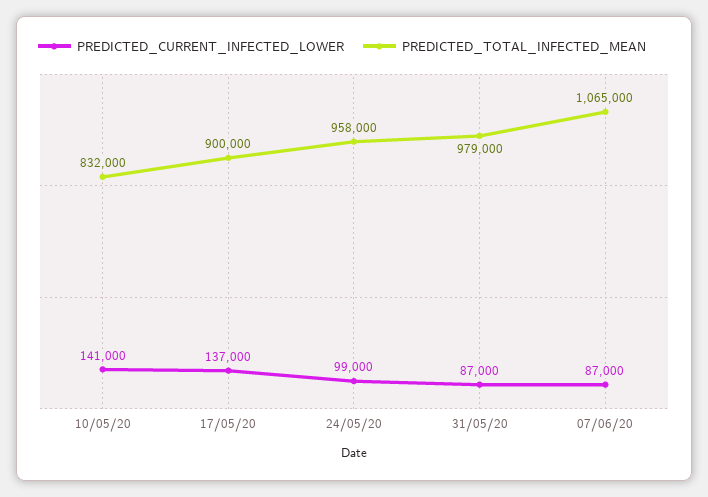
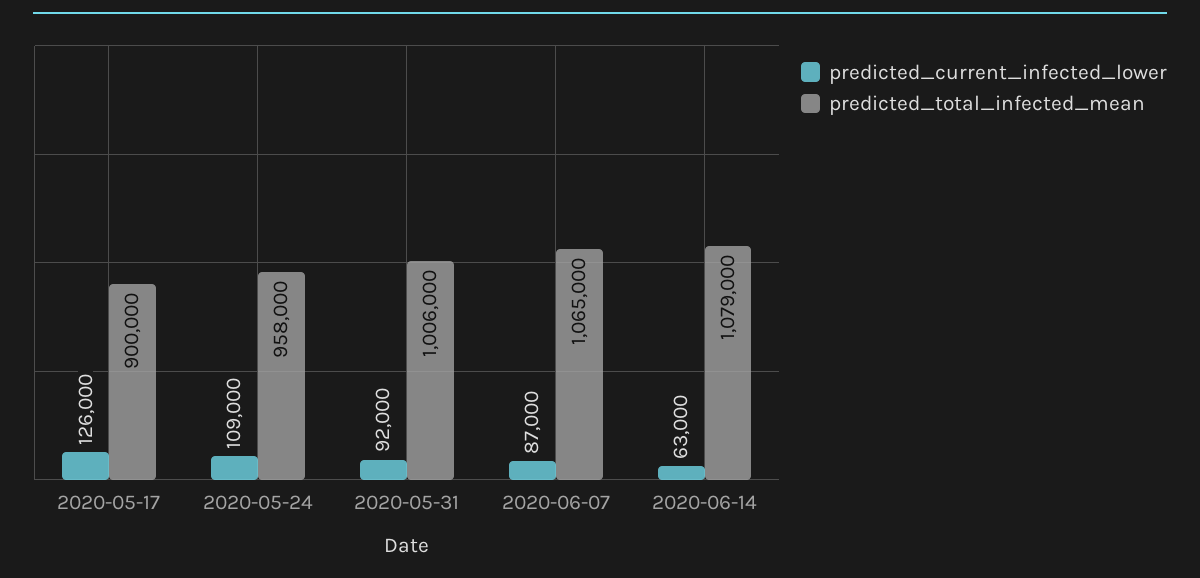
PREDICTED_CURRENT_INFECTED_LOWER, 10/05/20: 141000 -> none
PREDICTED_TOTAL_INFECTED_MEAN, 10/05/20: 832000 -> none
PREDICTED_CURRENT_INFECTED_LOWER, 17/05/20: 137000 -> 126000
PREDICTED_CURRENT_INFECTED_LOWER, 24/05/20: 99000 -> 109000
PREDICTED_CURRENT_INFECTED_LOWER, 31/05/20: 87000 -> 92000
PREDICTED_TOTAL_INFECTED_MEAN, 31/05/20: 979000 -> 1006000
PREDICTED_CURRENT_INFECTED_LOWER, 2020-06-14: none -> 63000
PREDICTED_TOTAL_INFECTED_MEAN, 2020-06-14: none -> 1079000

